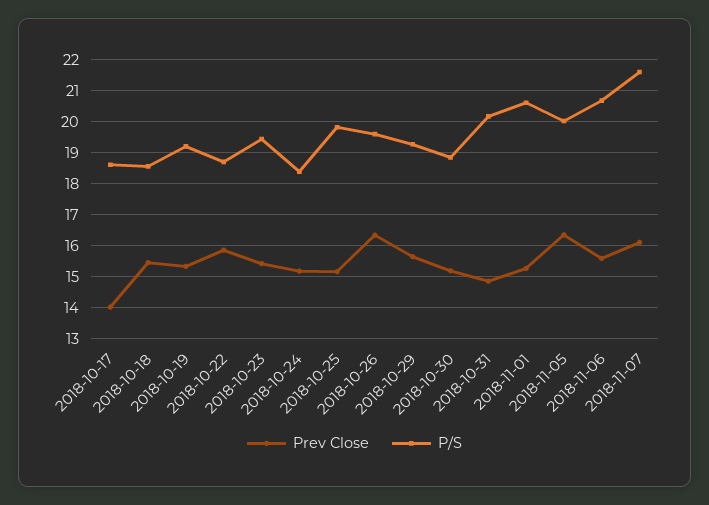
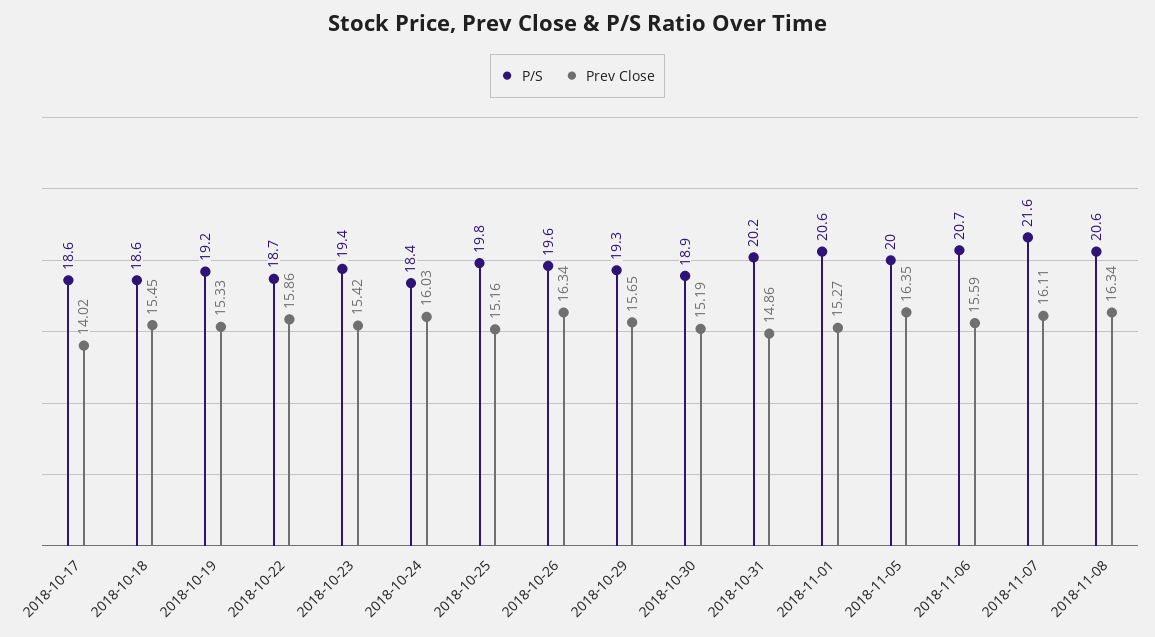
Prev Close, 2018-10-24: 15.2 -> 16.03
P/S, 2018-11-08: none -> 20.6
Prev Close, 2018-11-08: none -> 16.34

